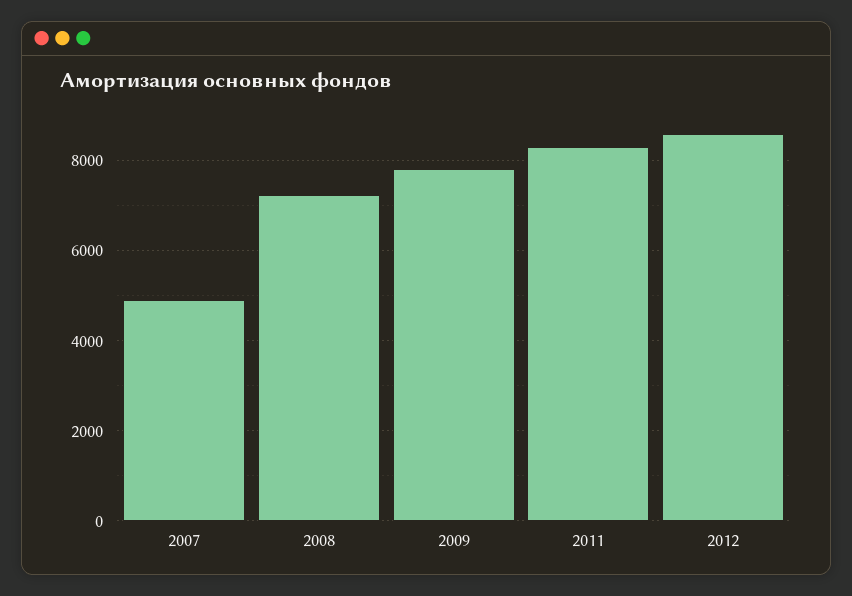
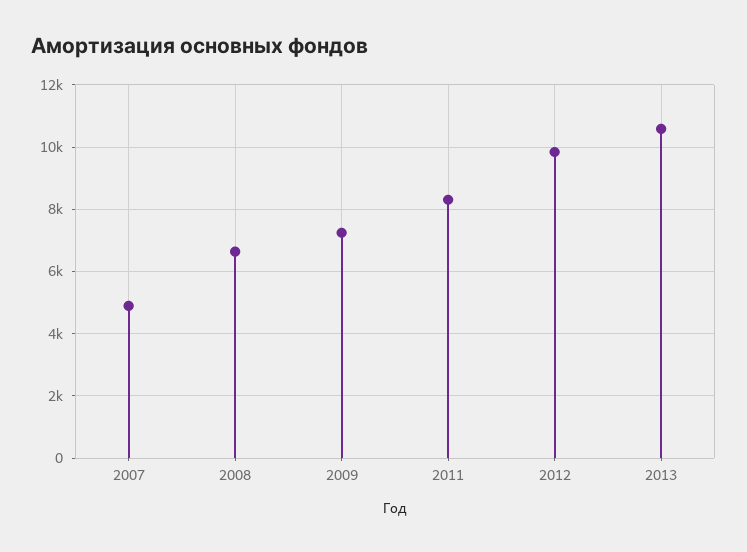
2008: 7200 -> 6600
2009: 7800 -> 7200
2012: 8600 -> 9800
2013: none -> 10600

